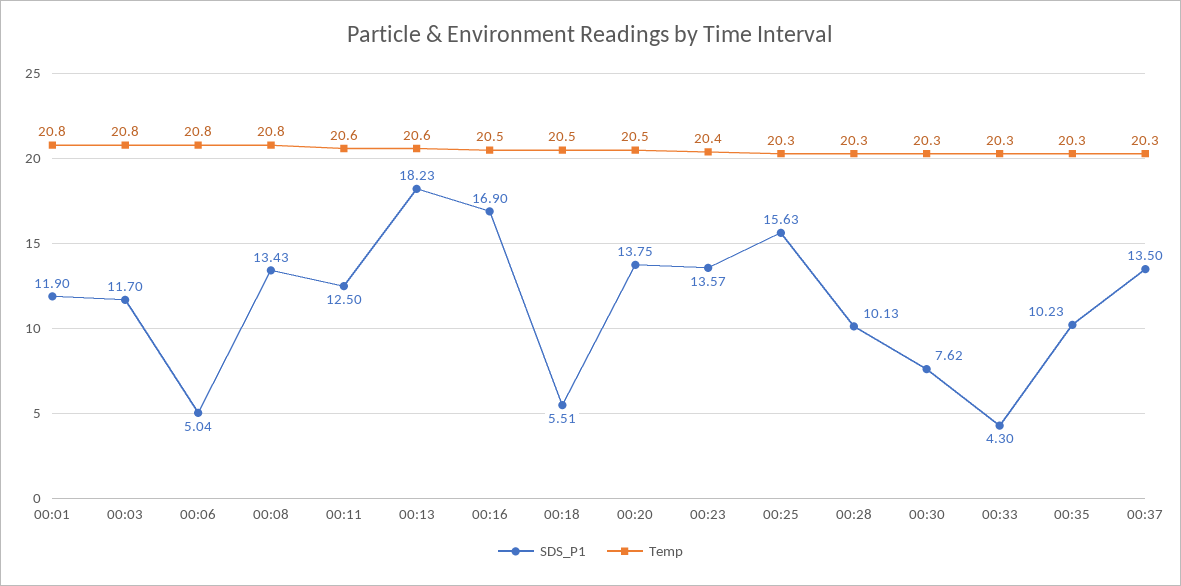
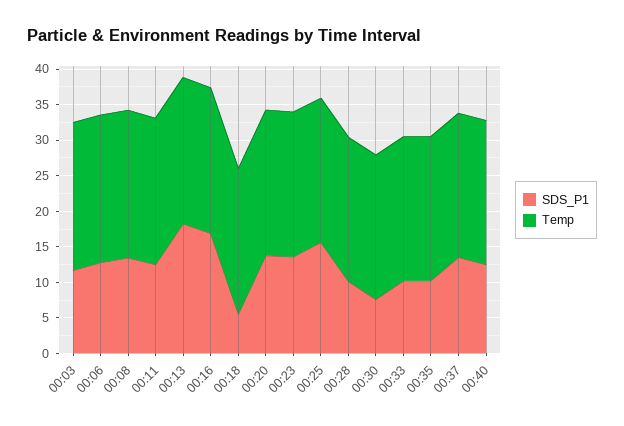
SDS_P1, 00:01: 11.9 -> none
Temp, 00:01: 20.8 -> none
SDS_P1, 00:06: 5.04 -> 12.5
SDS_P1, 00:33: 4.3 -> 10
SDS_P1, 00:40: none -> 12.5
Temp, 00:40: none -> 20

